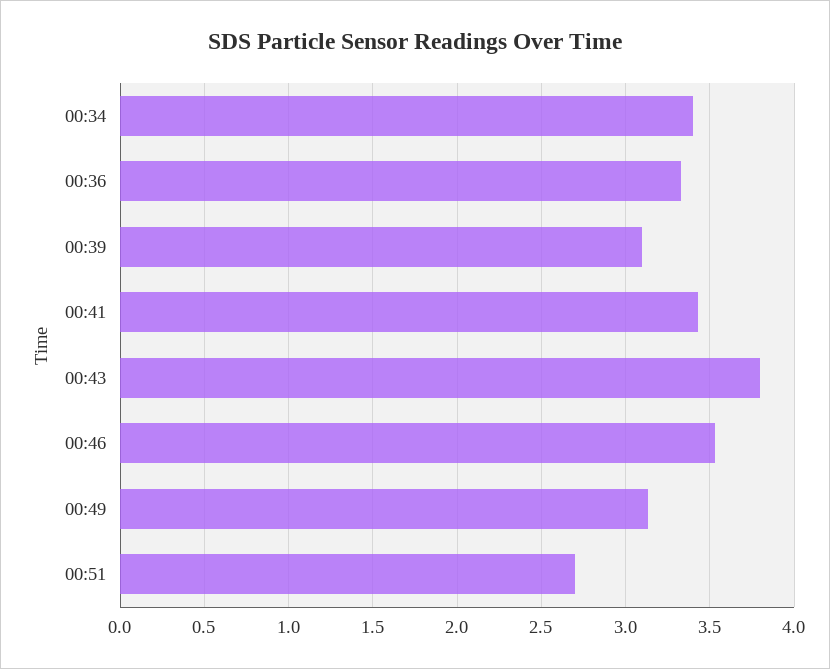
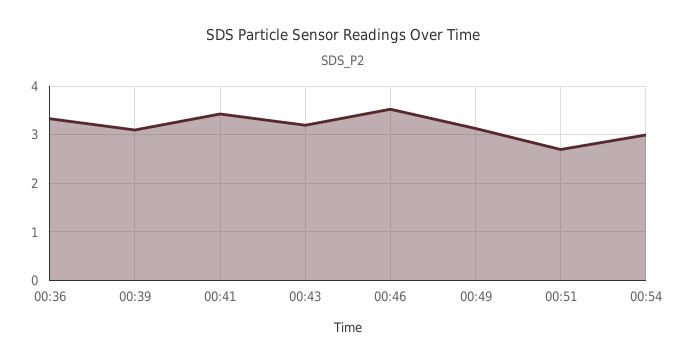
00:34: 3.4 -> none
00:43: 3.8 -> 3.2
00:54: none -> 3

